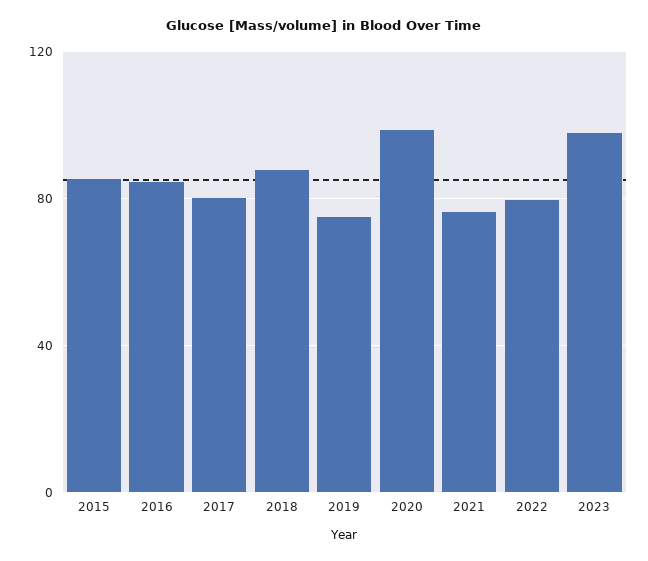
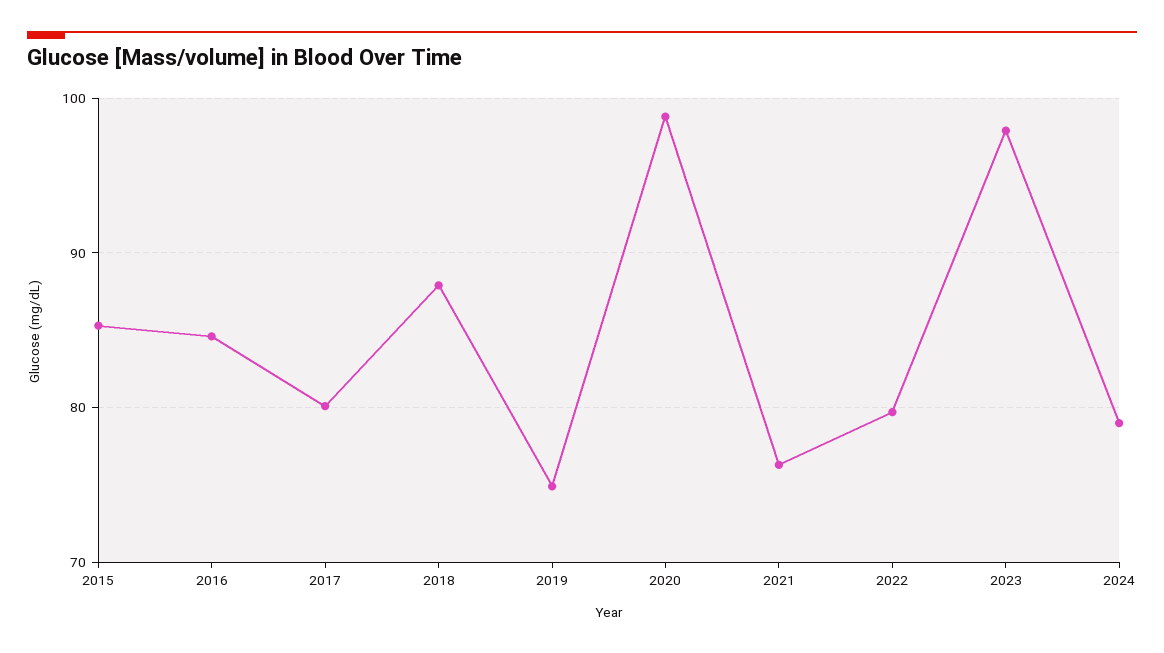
2024: none -> 79

